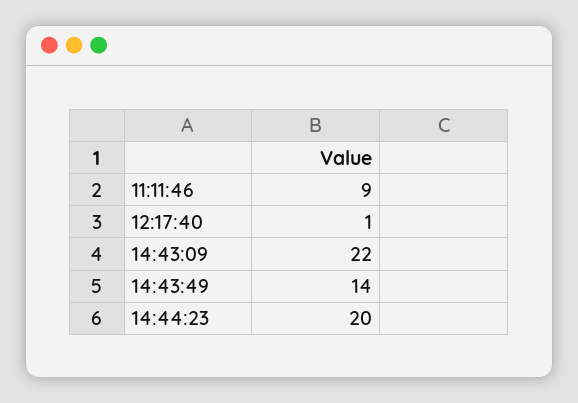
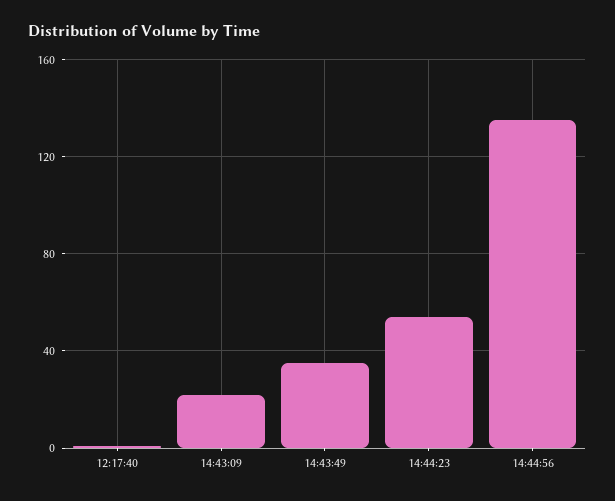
11:11:46: 9 -> none
14:43:49: 14 -> 35
14:44:23: 20 -> 55
14:44:56: none -> 135

